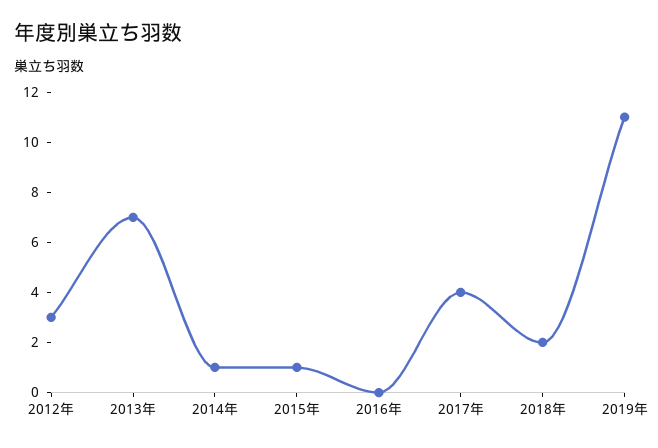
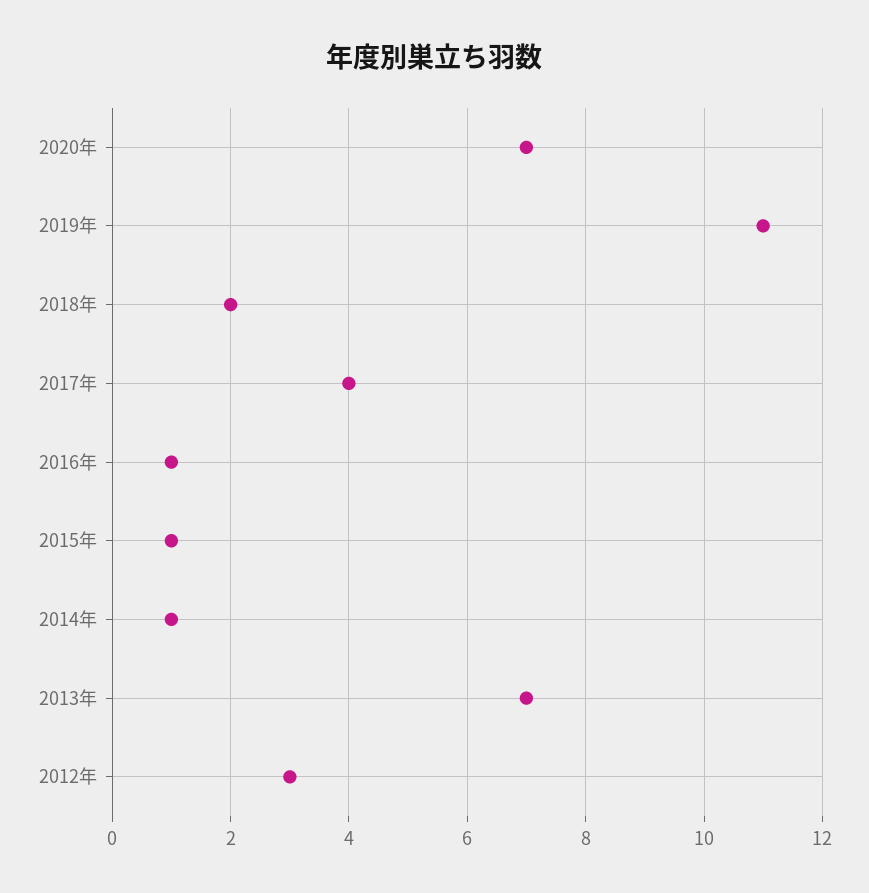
2016年: 0 -> 1
2020年: none -> 7

